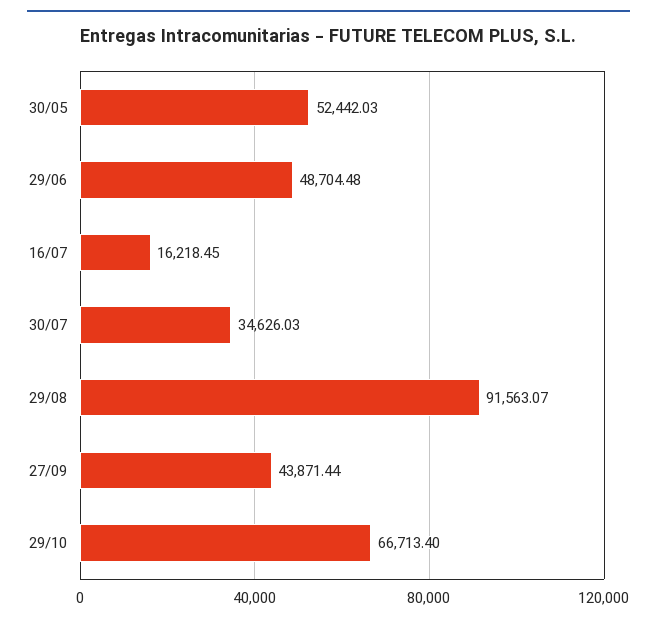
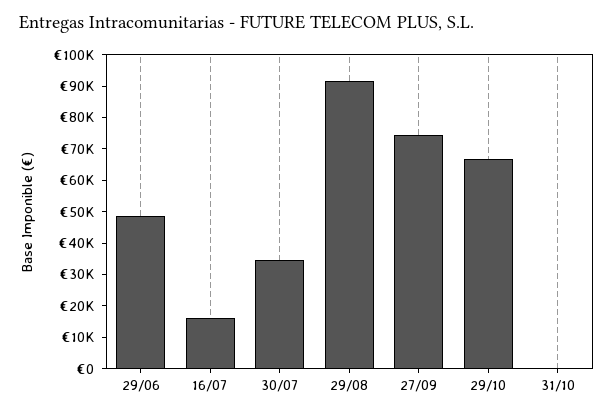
30/05: 52442.03 -> none
27/09: 43871.44 -> 75000
31/10: none -> 0

